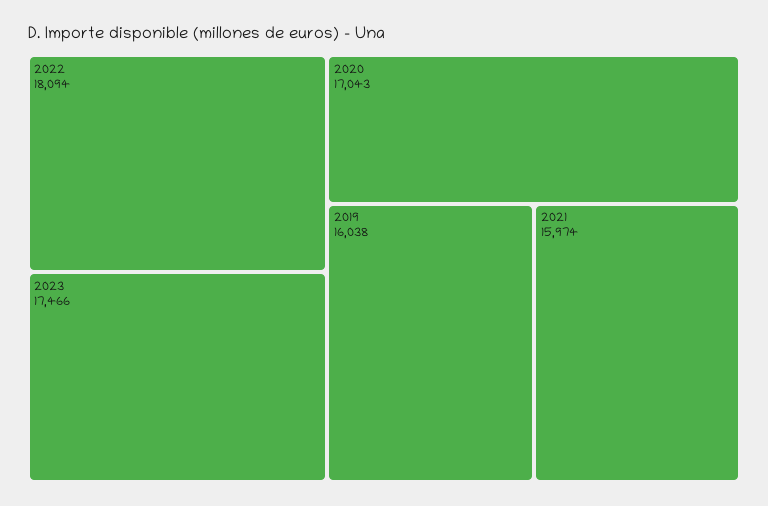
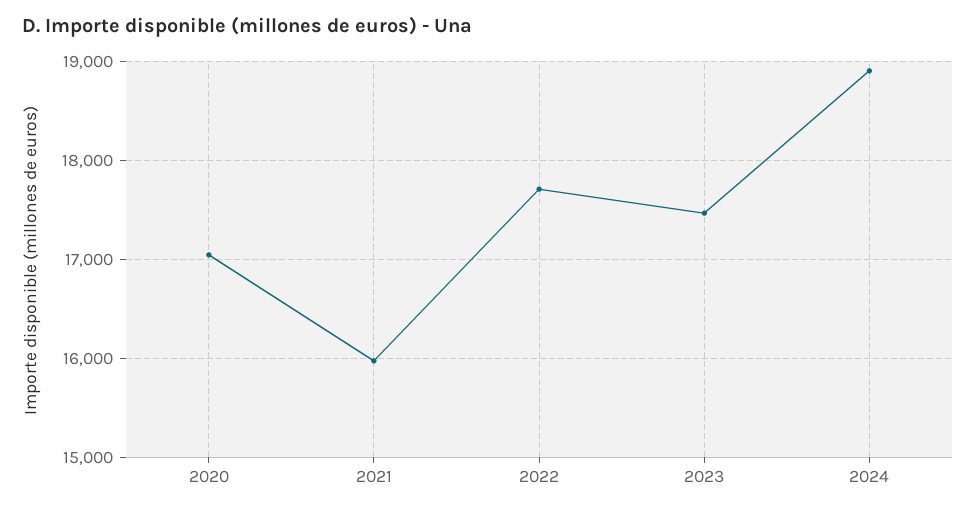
2022: 18094 -> 17700
2019: 16038 -> none
2024: none -> 18900

